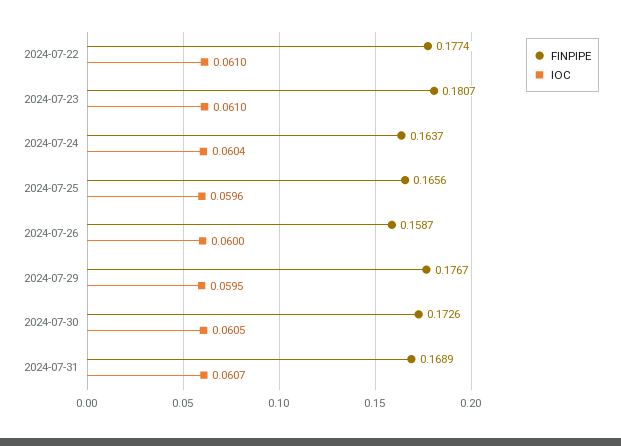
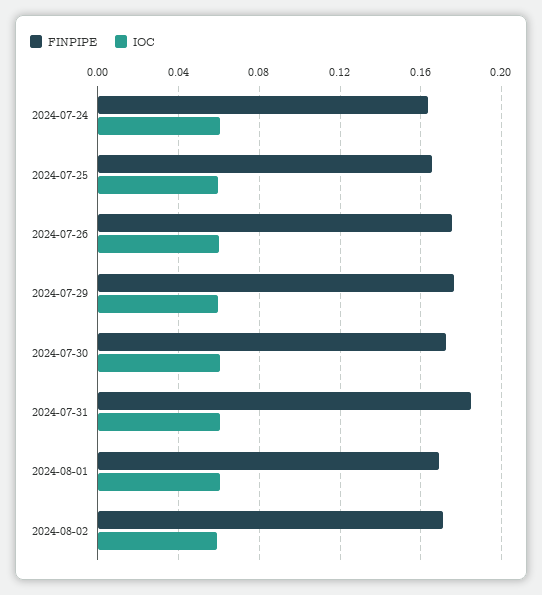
FINPIPE, 2024-07-22: 0.1774 -> none
IOC, 2024-07-22: 0.061 -> none
FINPIPE, 2024-07-23: 0.1807 -> none
IOC, 2024-07-23: 0.061 -> none
FINPIPE, 2024-07-26: 0.1587 -> 0.175
FINPIPE, 2024-07-31: 0.1689 -> 0.185
FINPIPE, 2024-08-01: none -> 0.17
IOC, 2024-08-01: none -> 0.06
FINPIPE, 2024-08-02: none -> 0.17
IOC, 2024-08-02: none -> 0.06

